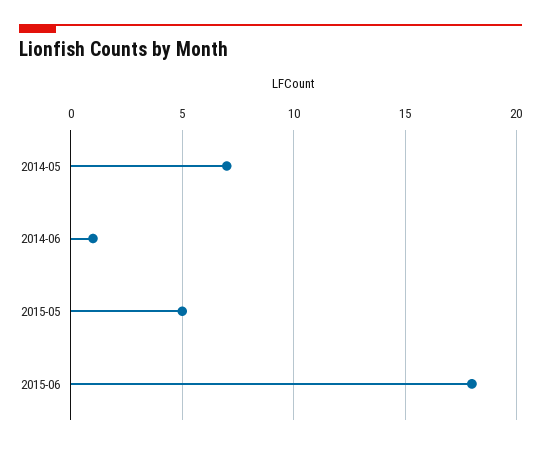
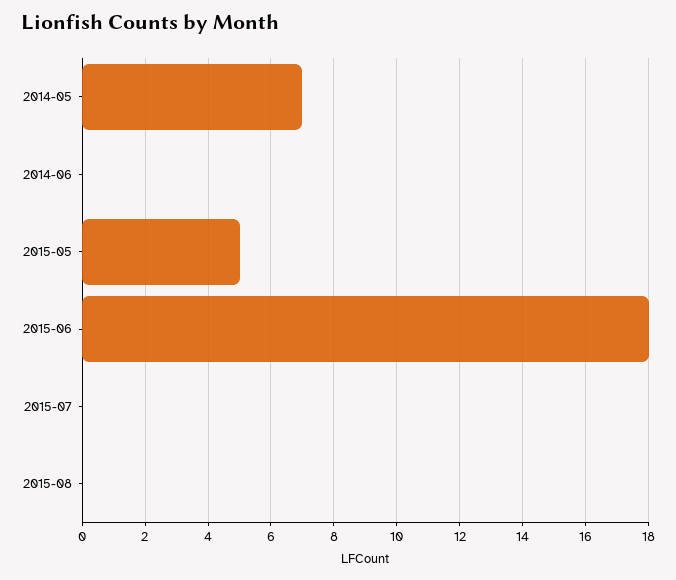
2014-06: 1 -> 0
2015-07: none -> 0
2015-08: none -> 0

